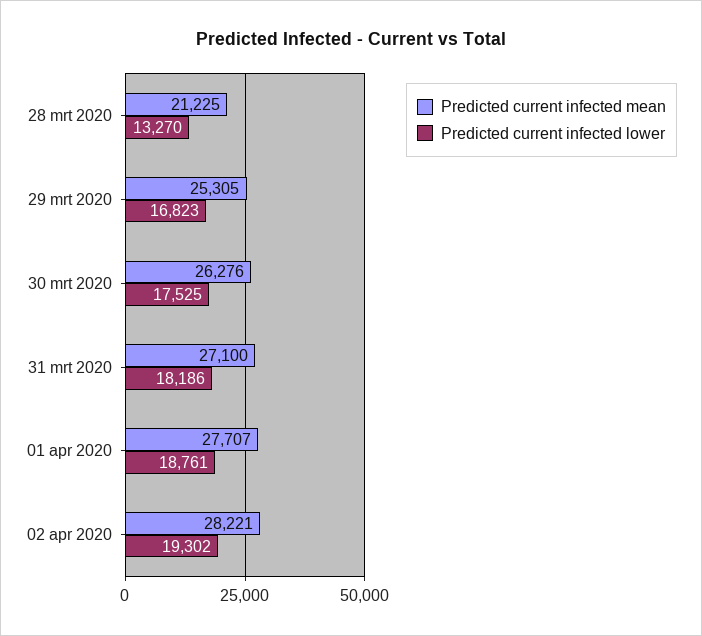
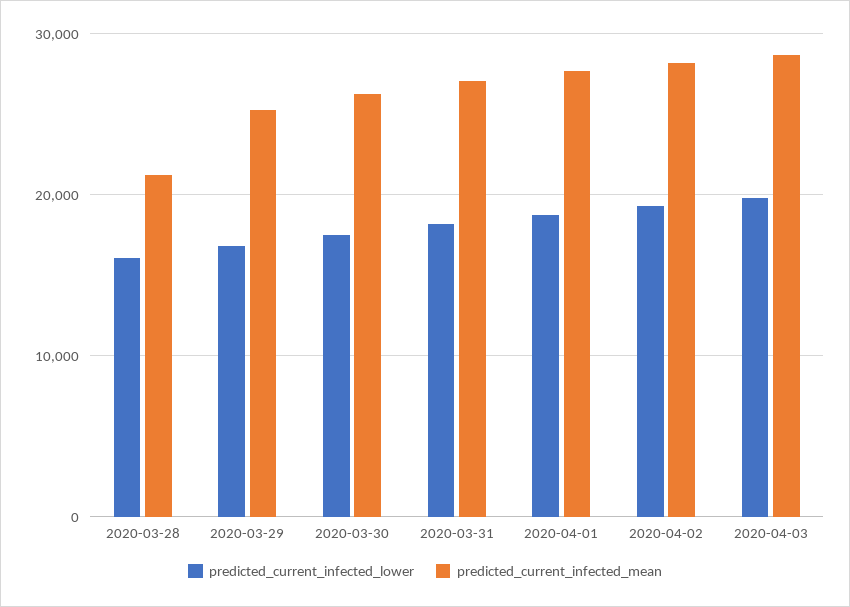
Predicted current infected lower, 28 mrt 2020: 13270 -> 16000
Predicted current infected lower, 2020-04-03: none -> 20000
Predicted current infected mean, 2020-04-03: none -> 29000

